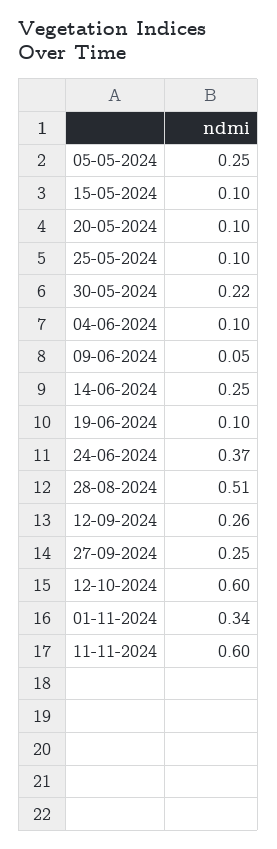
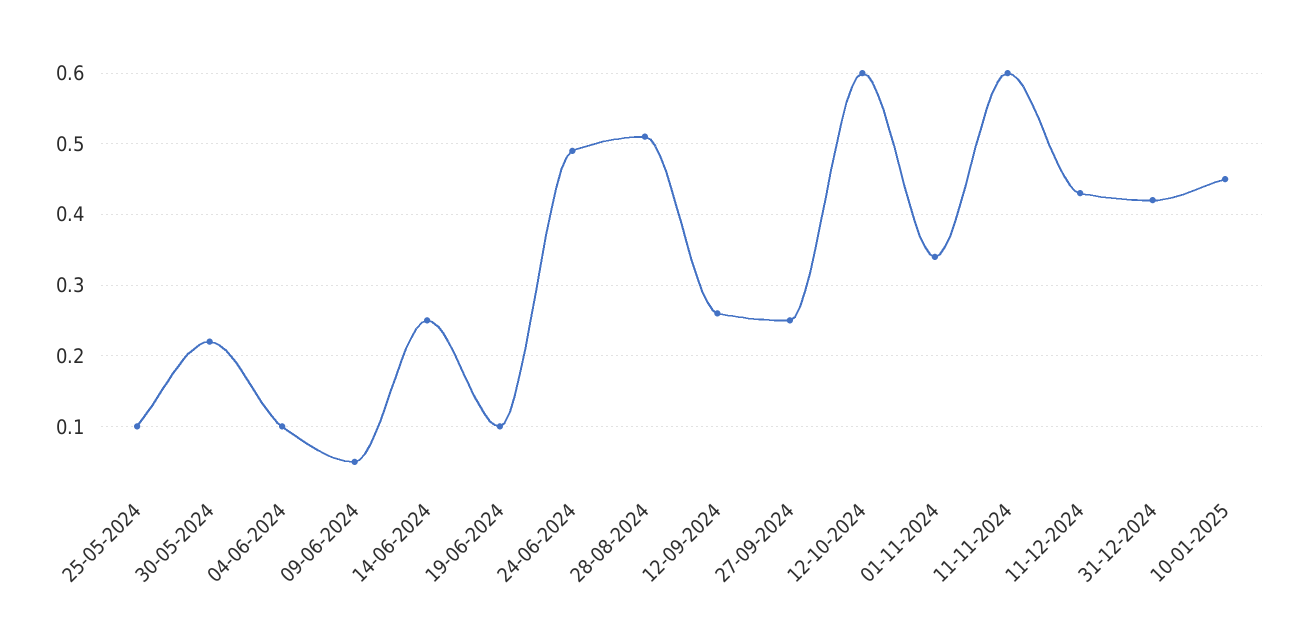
05-05-2024: 0.25 -> none
15-05-2024: 0.1 -> none
20-05-2024: 0.1 -> none
24-06-2024: 0.37 -> 0.49
11-12-2024: none -> 0.43
31-12-2024: none -> 0.42
10-01-2025: none -> 0.45

